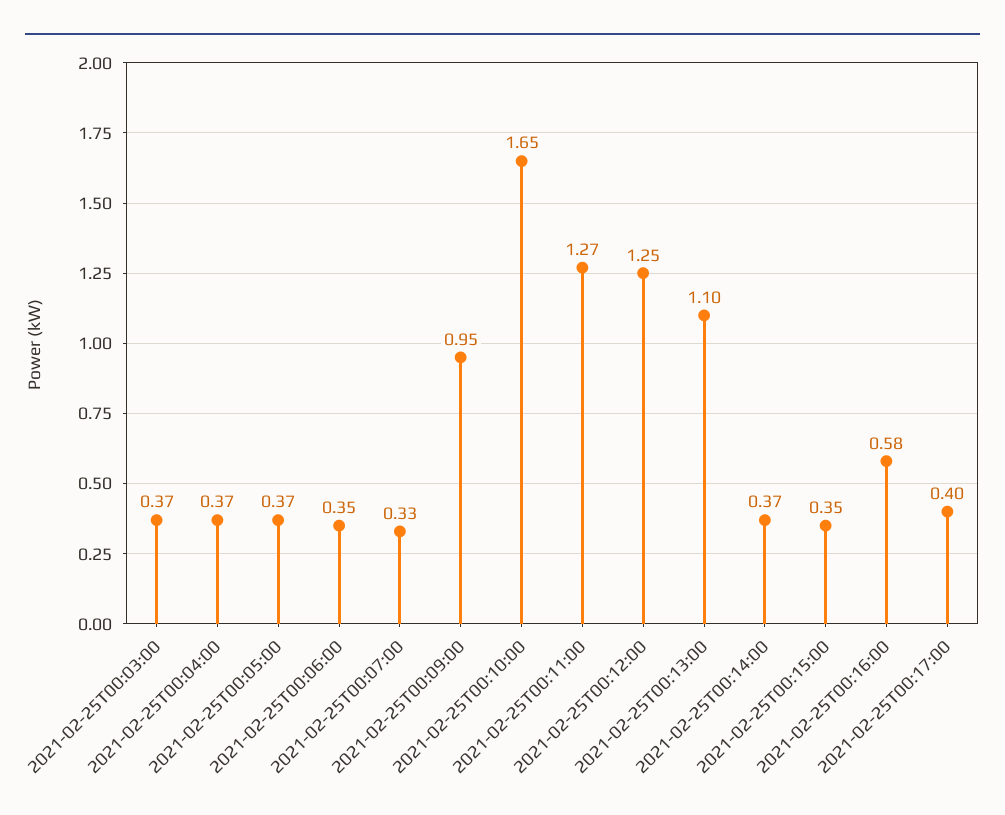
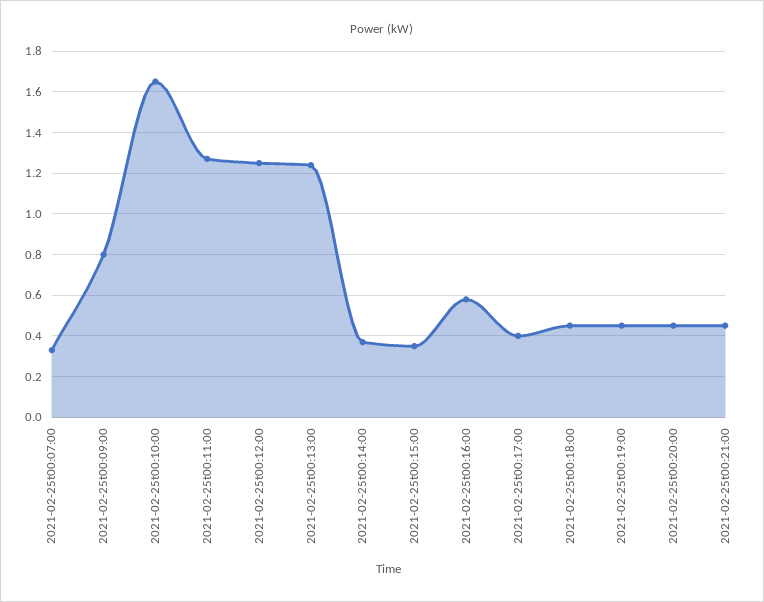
2021-02-25T00:03:00: 0.37 -> none
2021-02-25T00:04:00: 0.37 -> none
2021-02-25T00:05:00: 0.37 -> none
2021-02-25T00:06:00: 0.35 -> none
2021-02-25T00:09:00: 0.95 -> 0.8
2021-02-25T00:13:00: 1.1 -> 1.25
2021-02-25t00:18:00: none -> 0.45
2021-02-25t00:19:00: none -> 0.45
2021-02-25t00:20:00: none -> 0.45
2021-02-25t00:21:00: none -> 0.45

